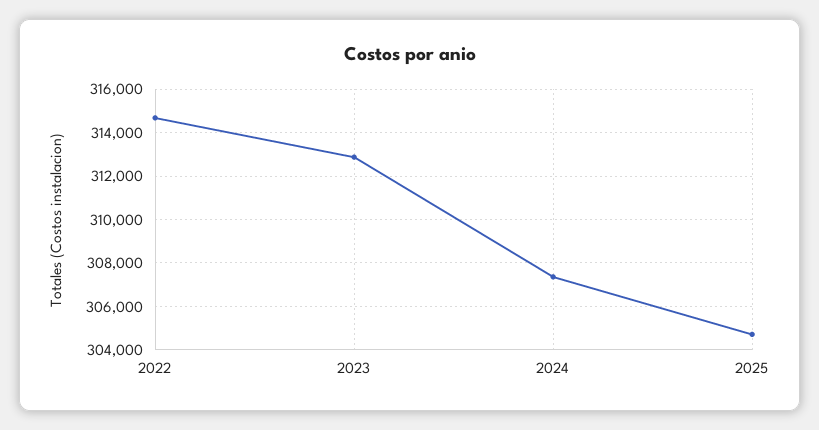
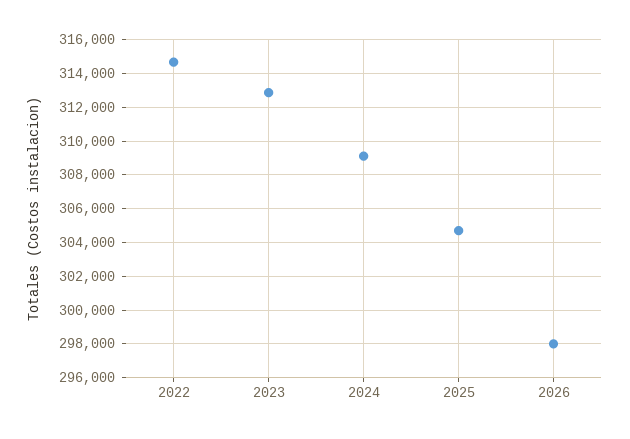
2024: 307500 -> 309000
2026: none -> 298000

